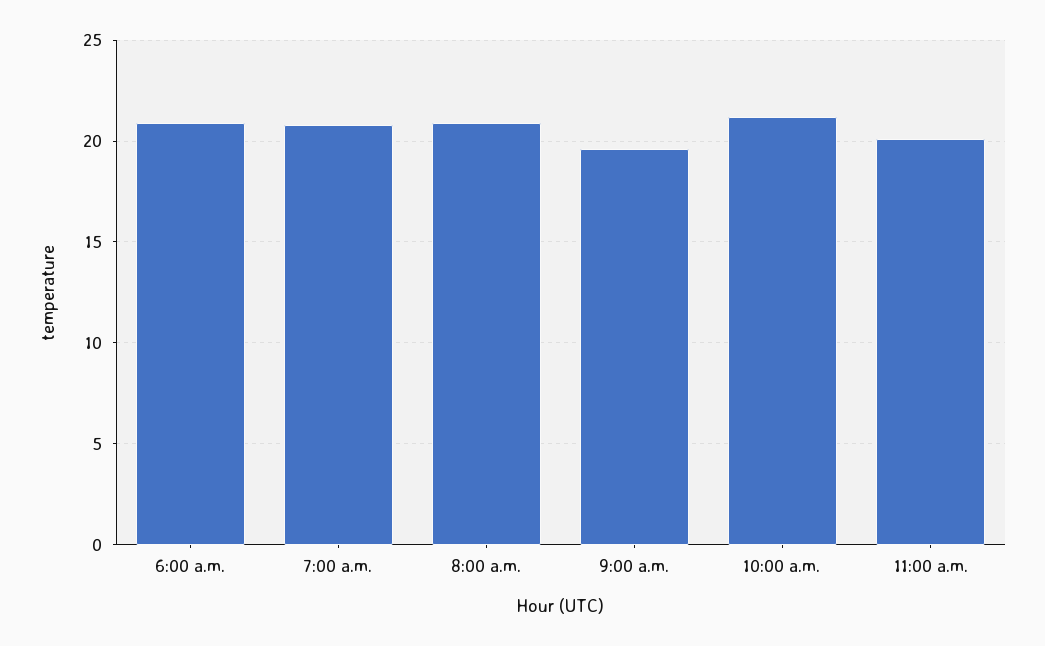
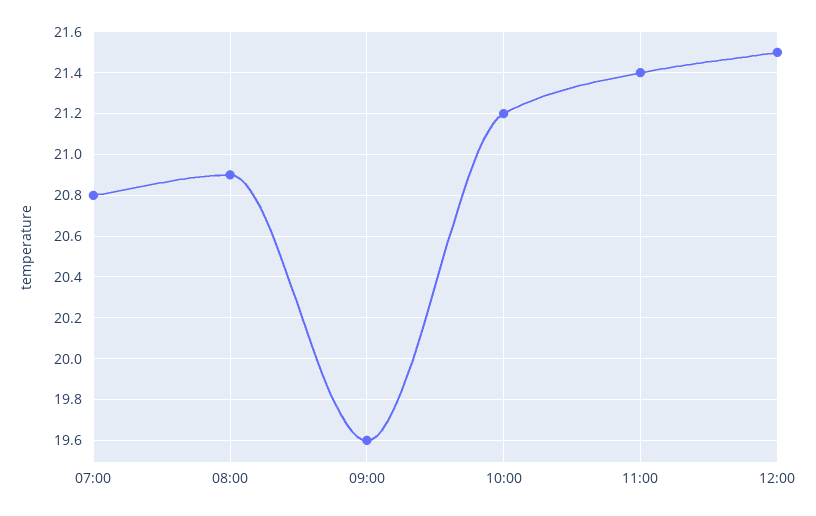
6:00 a.m.: 21 -> none
11:00 a.m.: 20 -> 21.4
12:00: none -> 21.5

